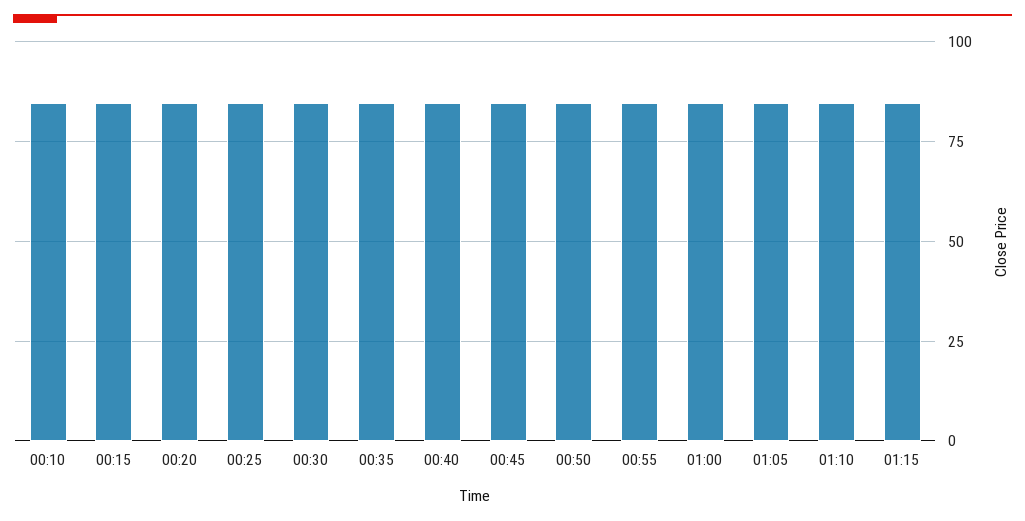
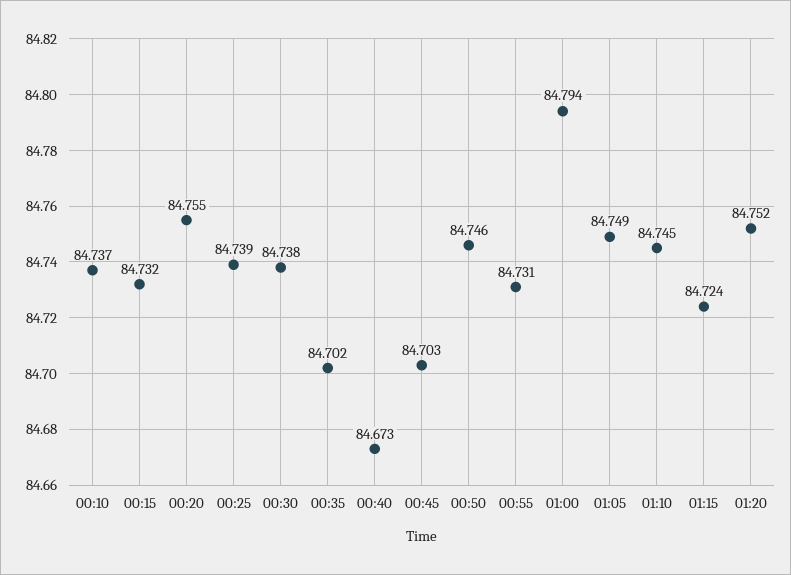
01:20: none -> 84.752

